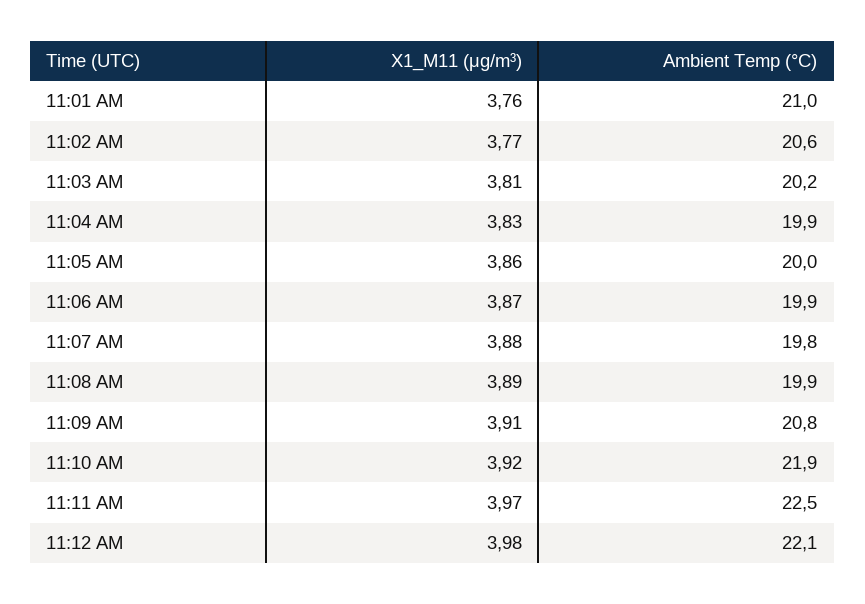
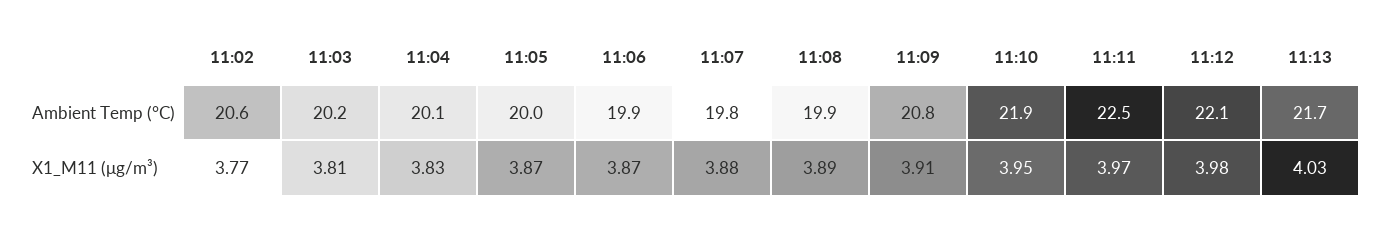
X1_M11 (μg/m³), 11:01 AM: 3.76 -> none
Ambient Temp (°C), 11:01 AM: 21 -> none
Ambient Temp (°C), 11:04 AM: 19.9 -> 20.1
X1_M11 (μg/m³), 11:05 AM: 3.86 -> 3.87
X1_M11 (μg/m³), 11:10 AM: 3.92 -> 3.95
Ambient Temp (°C), 11:13: none -> 21.7
X1_M11 (μg/m³), 11:13: none -> 4.03

